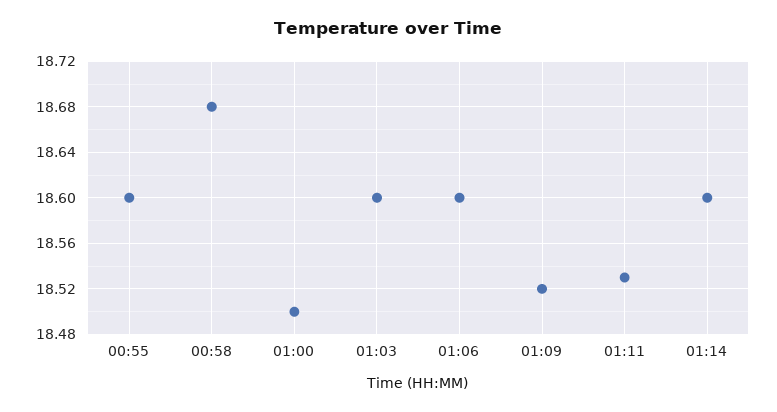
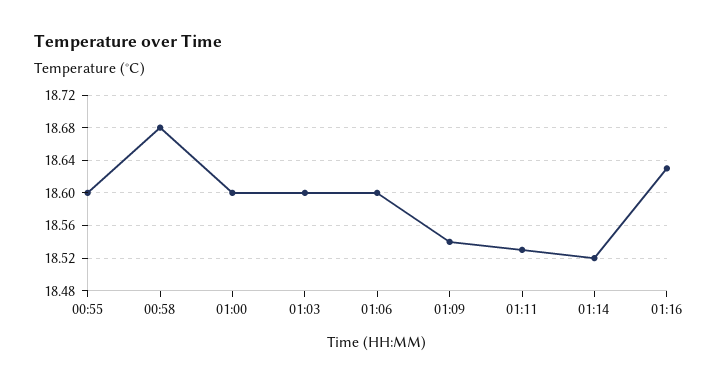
01:00: 18.5 -> 18.6
01:09: 18.52 -> 18.54
01:14: 18.6 -> 18.52
01:16: none -> 18.63

